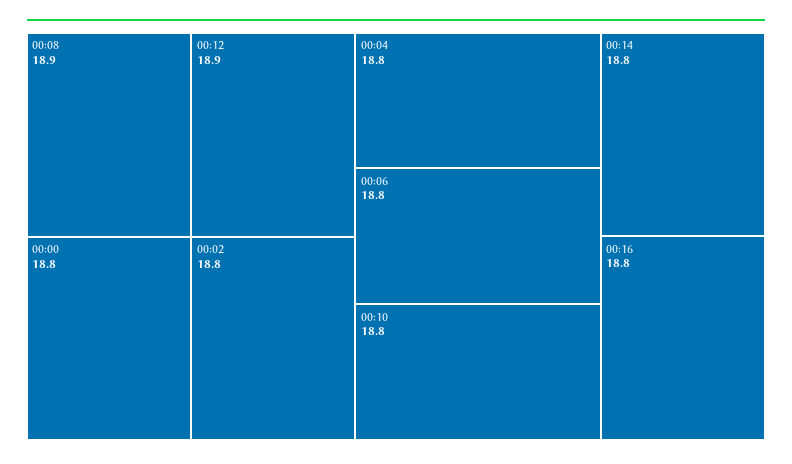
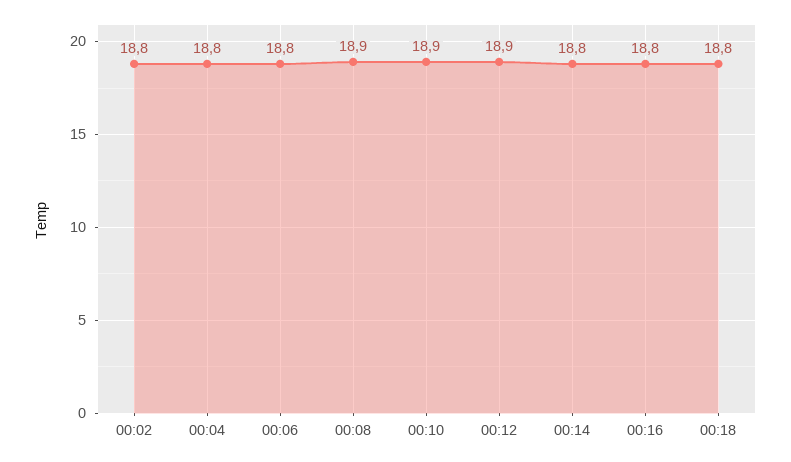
00:00: 18.8 -> none
00:10: 18.8 -> 18.9
00:18: none -> 18.8

